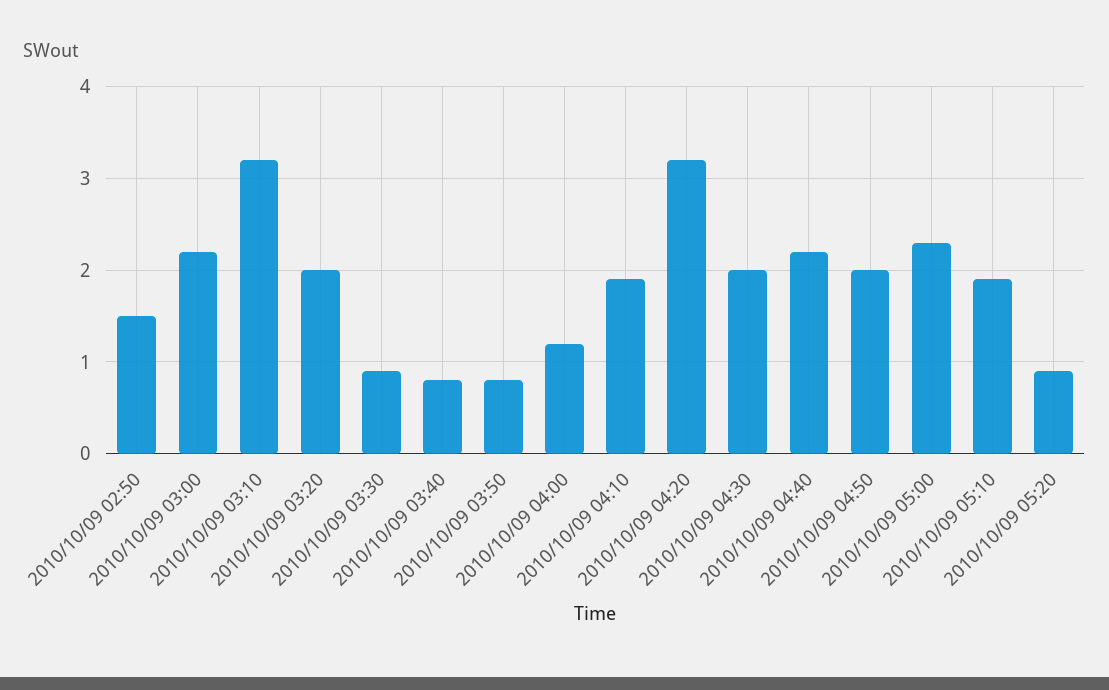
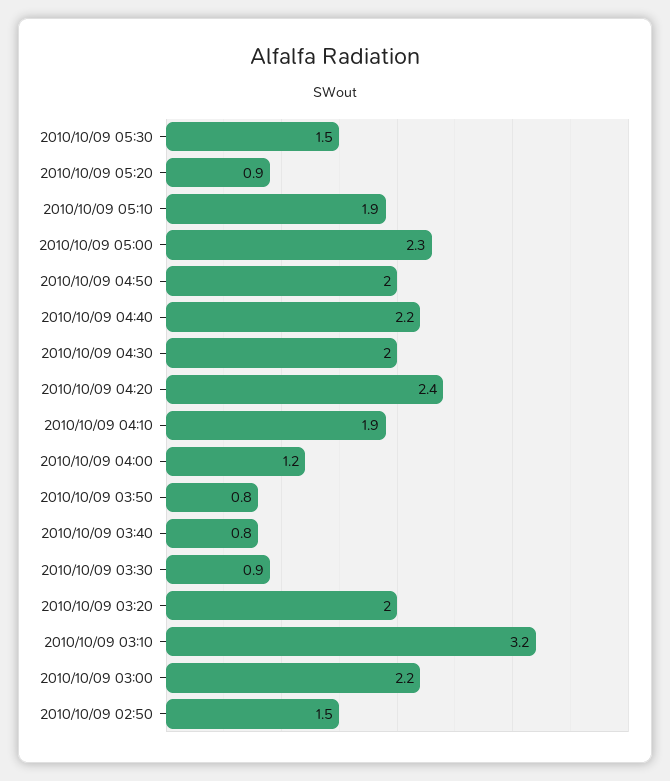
2010/10/09 04:20: 3.2 -> 2.4
2010/10/09 05:30: none -> 1.5

